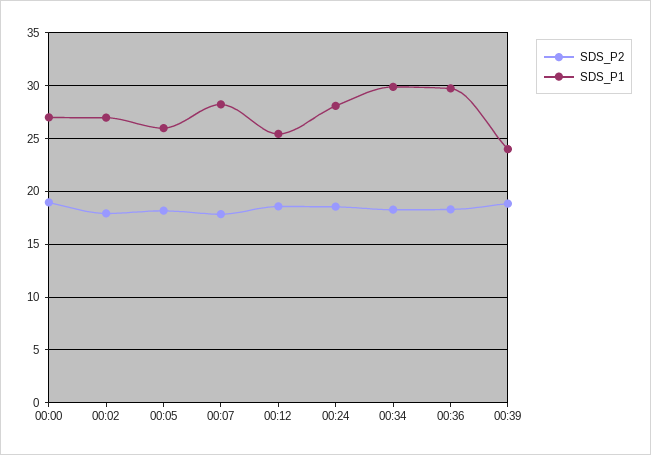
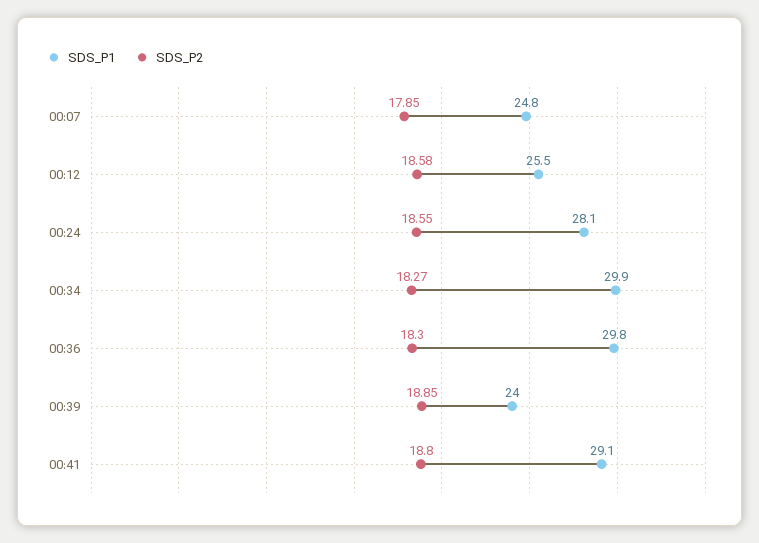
SDS_P2, 00:00: 19 -> none
SDS_P1, 00:00: 27 -> none
SDS_P2, 00:02: 18 -> none
SDS_P1, 00:02: 27 -> none
SDS_P2, 00:05: 18 -> none
SDS_P1, 00:05: 26 -> none
SDS_P1, 00:07: 28 -> 24.8
SDS_P1, 00:41: none -> 29.1
SDS_P2, 00:41: none -> 18.8

